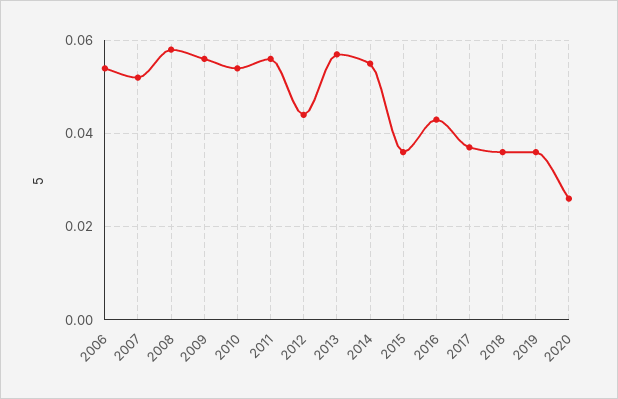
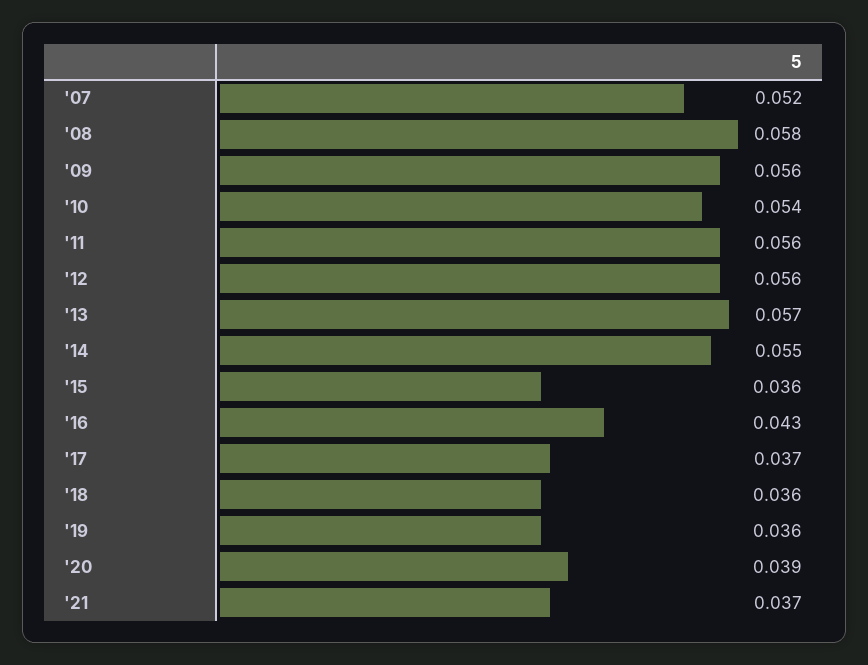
2006: 0.055 -> none
2012: 0.045 -> 0.056
2020: 0.025 -> 0.039
'21: none -> 0.037

